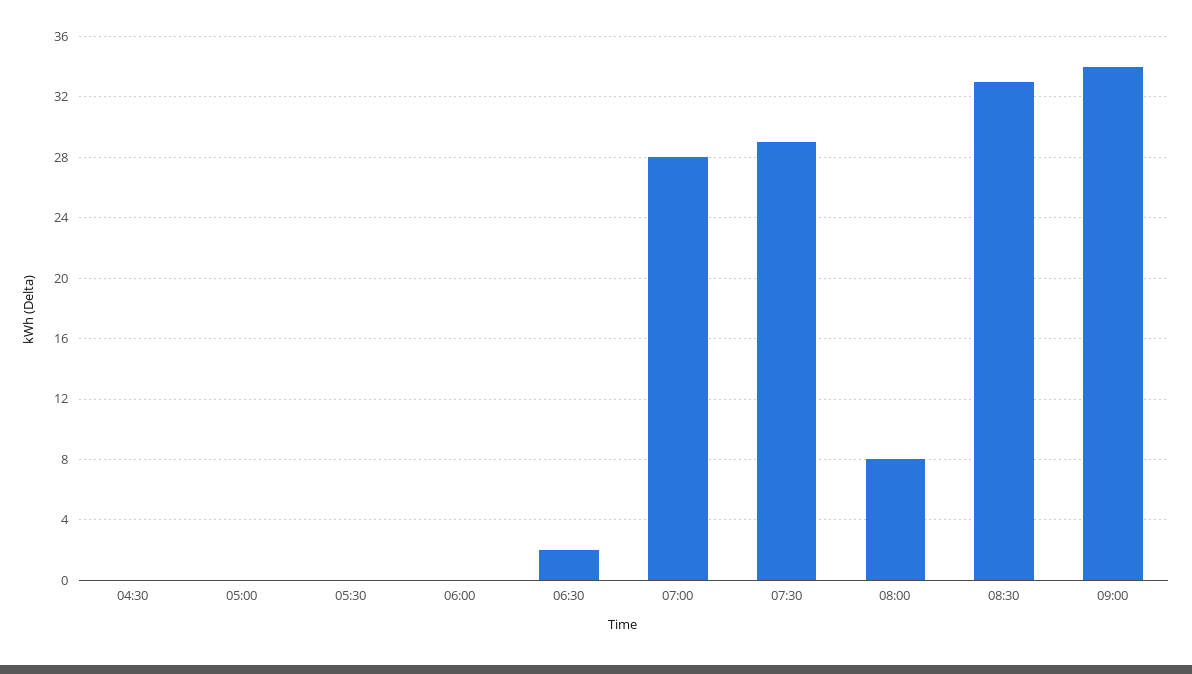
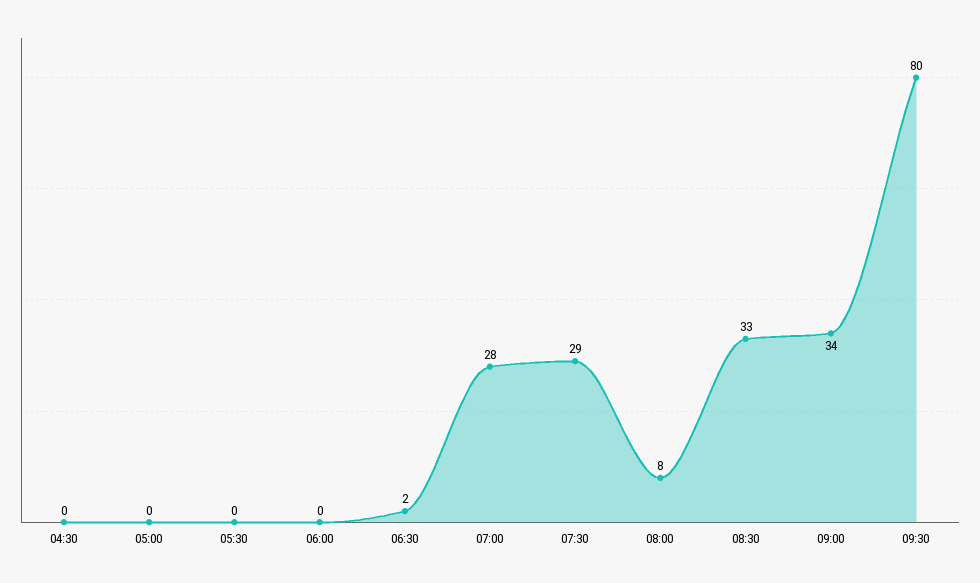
09:30: none -> 80

